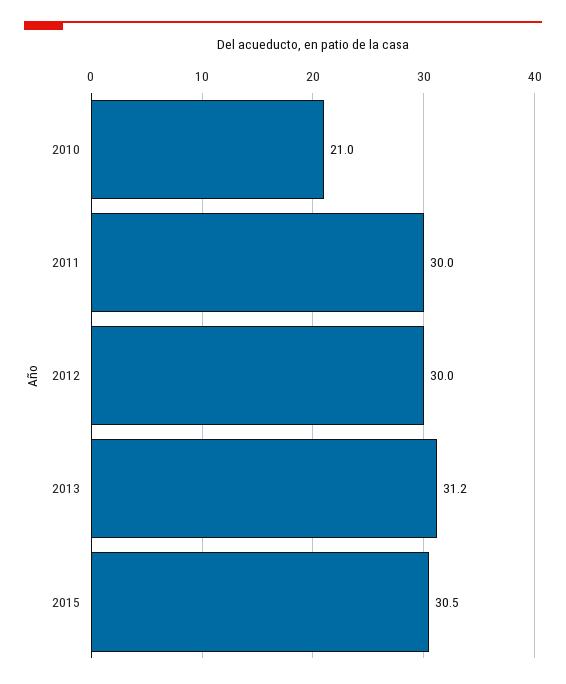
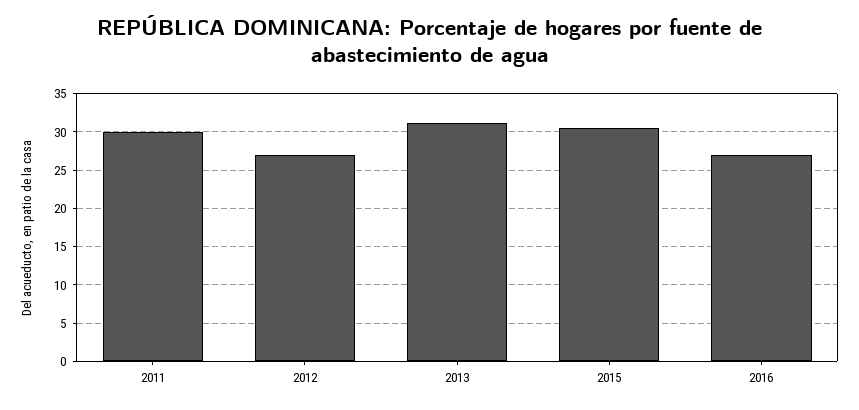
2010: 21 -> none
2012: 30 -> 27
2016: none -> 27

